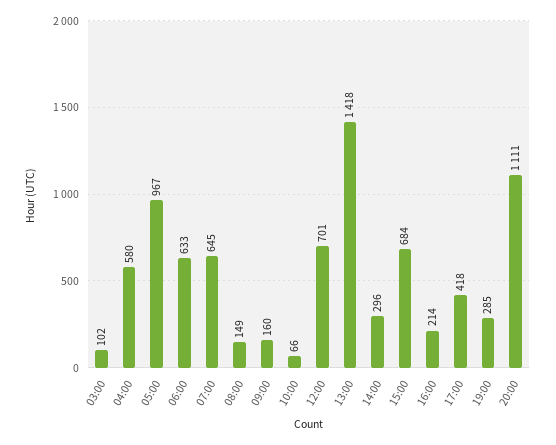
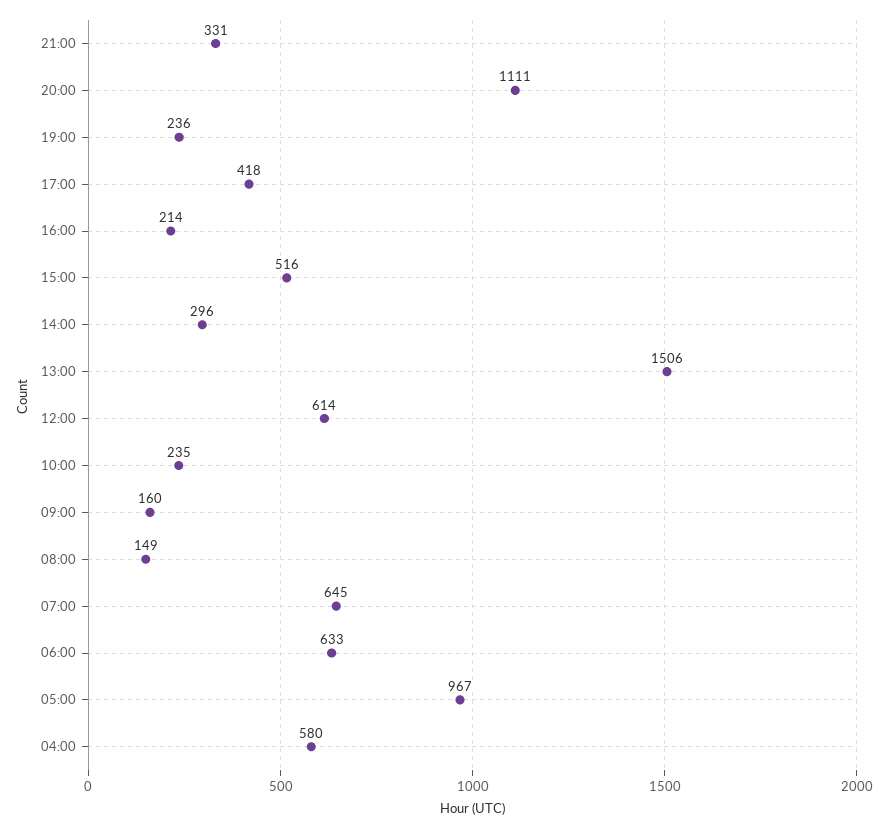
03:00: 102 -> none
10:00: 66 -> 235
12:00: 701 -> 614
13:00: 1418 -> 1506
15:00: 684 -> 516
19:00: 285 -> 236
21:00: none -> 331

